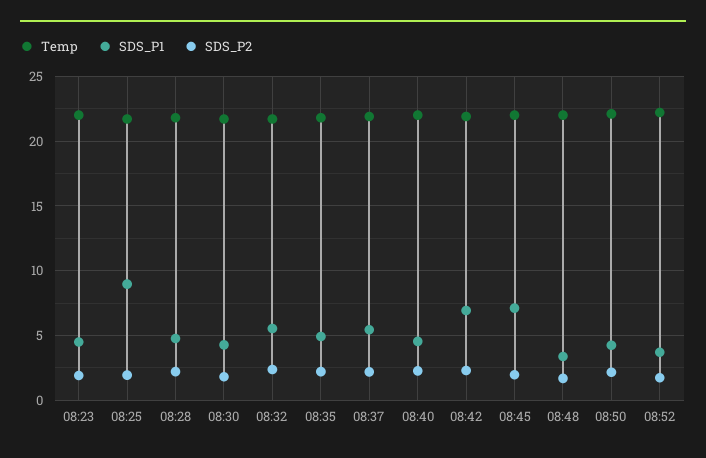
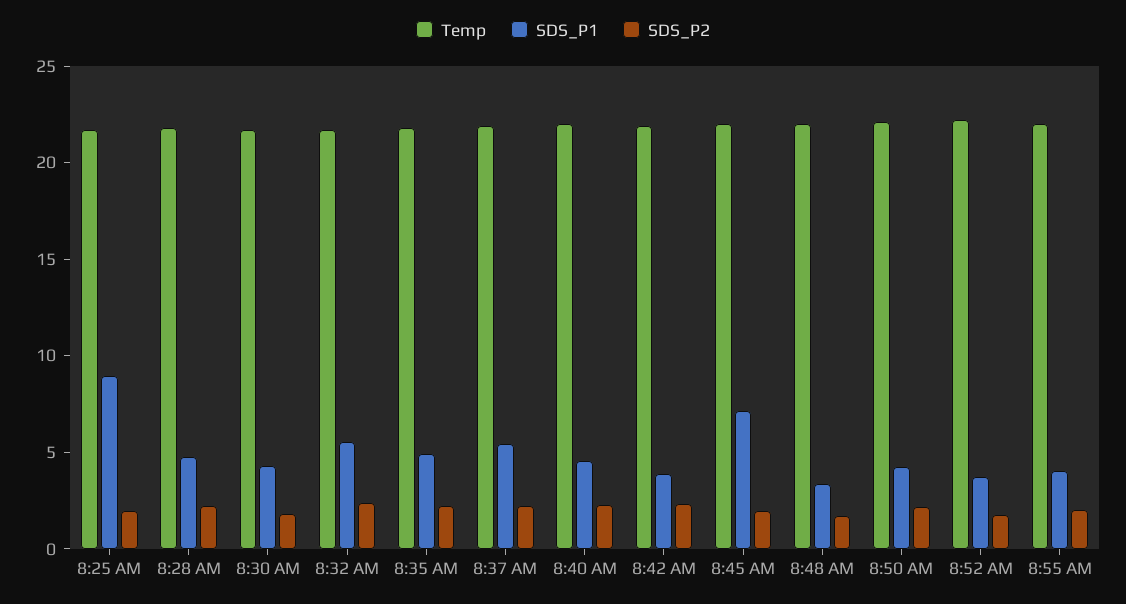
Temp, 08:23: 22 -> none
SDS_P1, 08:23: 4.5 -> none
SDS_P2, 08:23: 2 -> none
SDS_P1, 08:42: 7 -> 4
Temp, 8:55 AM: none -> 22
SDS_P1, 8:55 AM: none -> 4
SDS_P2, 8:55 AM: none -> 2

